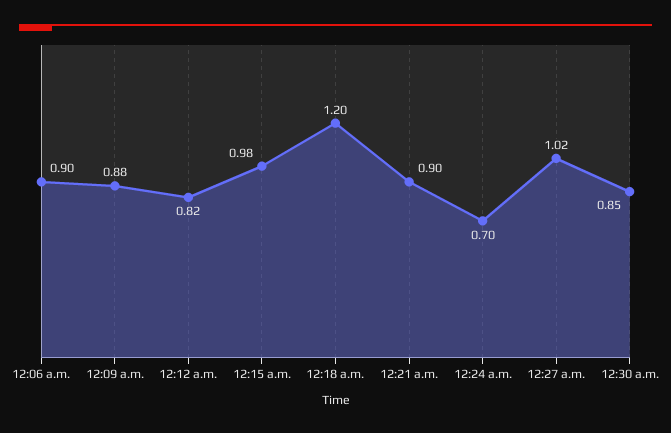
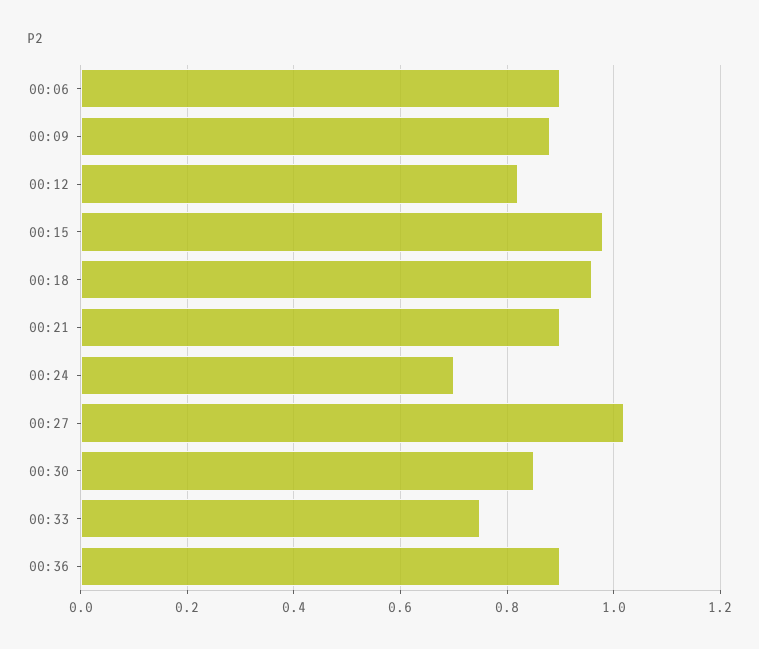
12:18 a.m.: 1.2 -> 0.95
00:33: none -> 0.75
00:36: none -> 0.9

